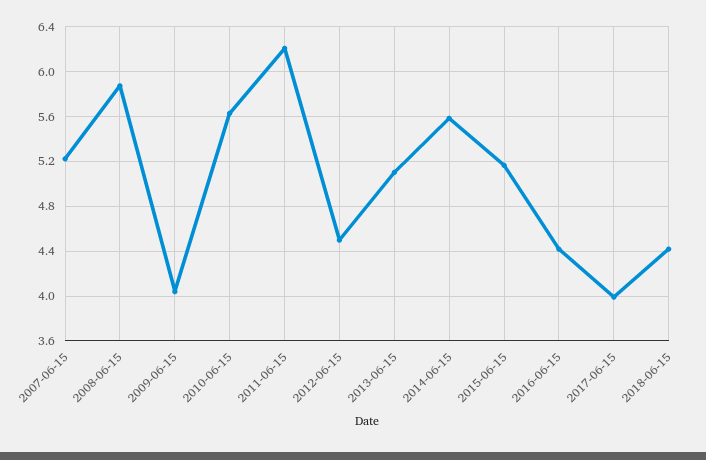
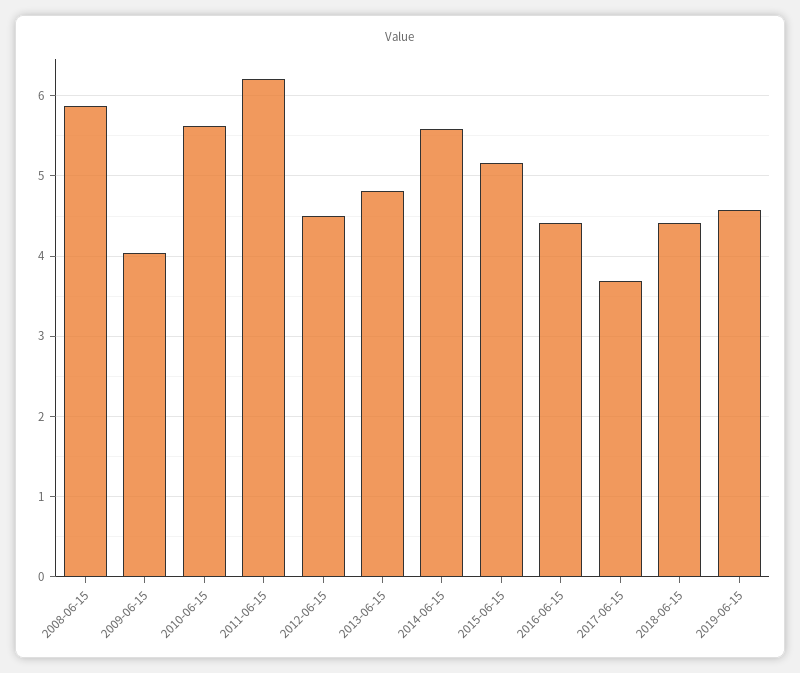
2007-06-15: 5.2 -> none
2013-06-15: 5.1 -> 4.8
2017-06-15: 4 -> 3.7
2019-06-15: none -> 4.6

